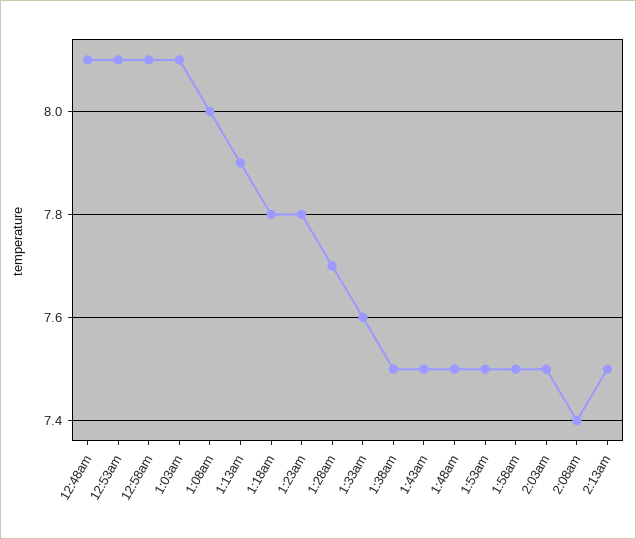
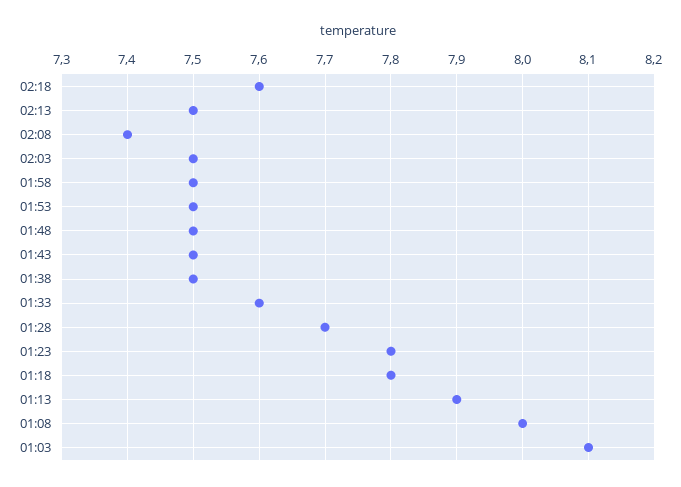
12:48am: 8.1 -> none
12:53am: 8.1 -> none
12:58am: 8.1 -> none
02:18: none -> 7.6

